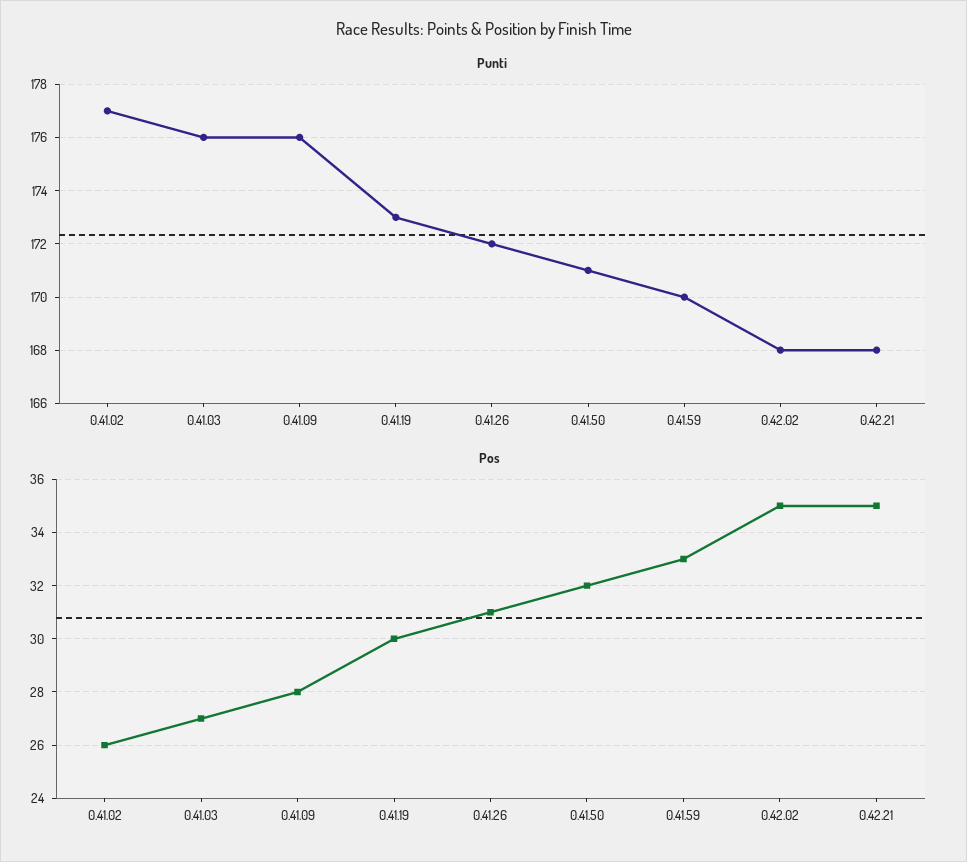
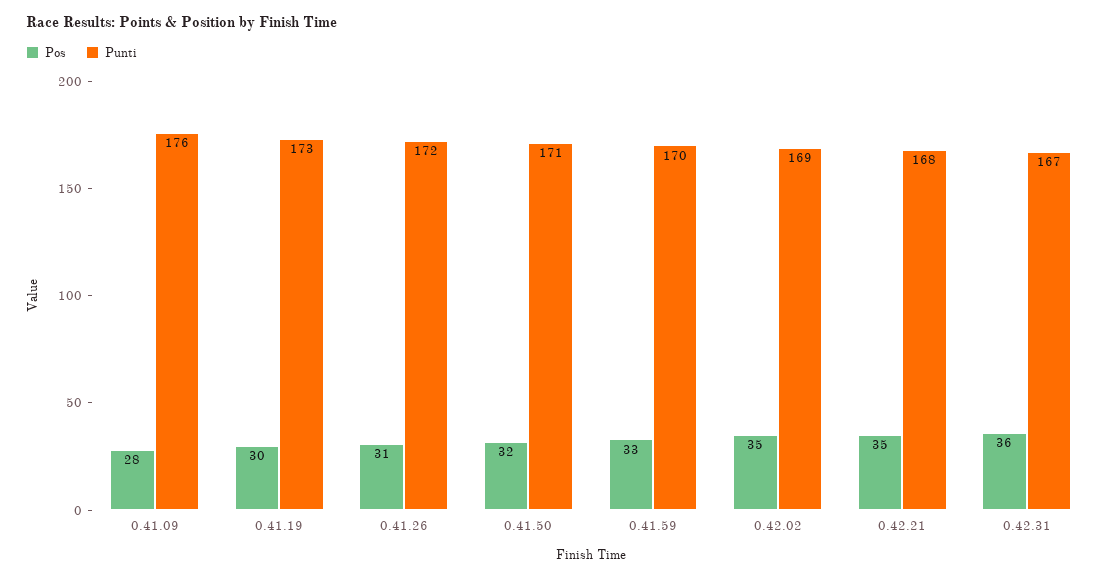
Punti, 0.41.02: 177 -> none
Punti, 0.41.03: 176 -> none
Punti, 0.42.02: 168 -> 169
Pos, 0.41.02: 26 -> none
Pos, 0.41.03: 27 -> none
Pos, 0.42.31: none -> 36
Punti, 0.42.31: none -> 167

